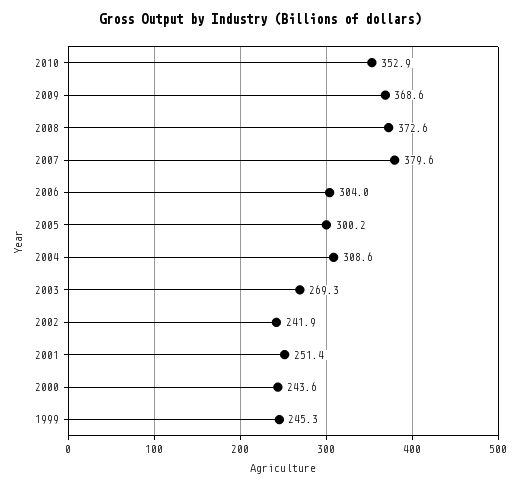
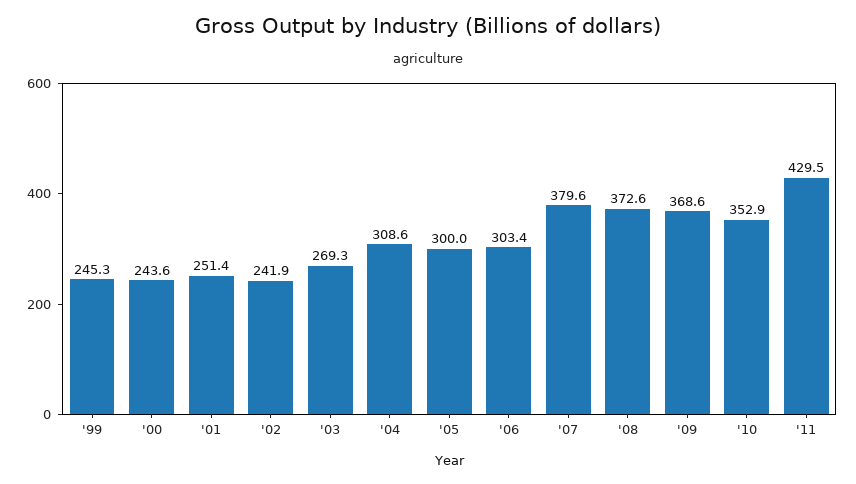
2006: 304 -> 303.4
2005: 300.2 -> 300
'11: none -> 429.5

